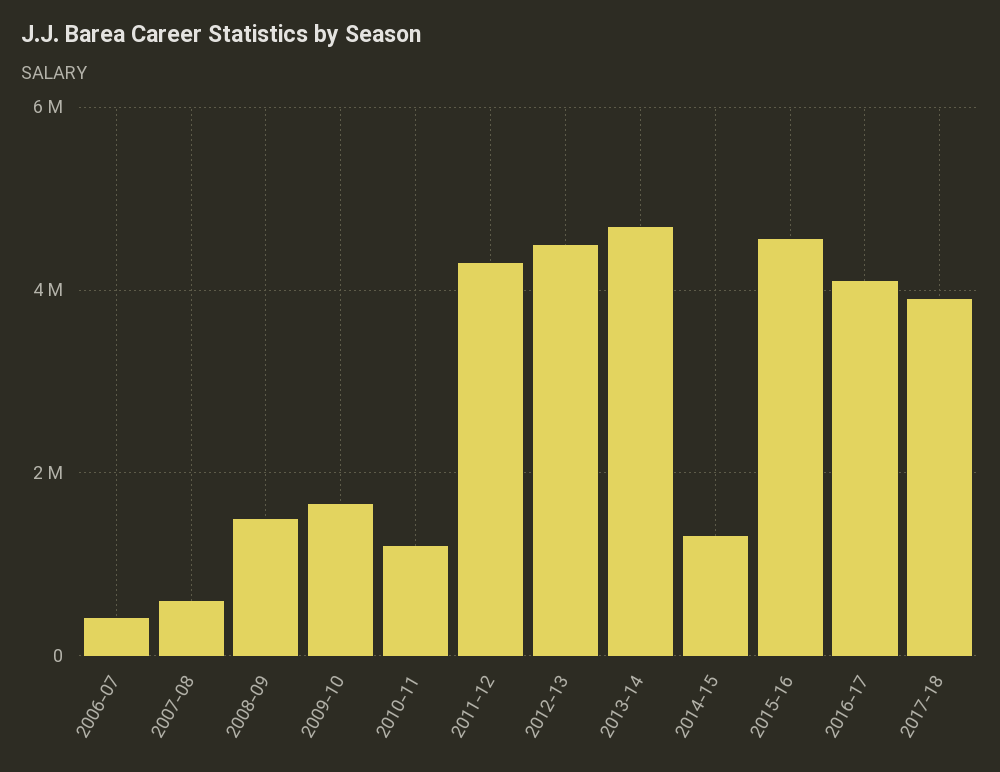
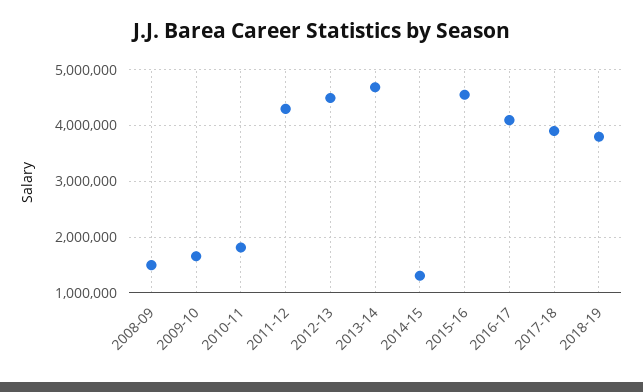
2006-07: 400000 -> none
2007-08: 600000 -> none
2010-11: 1200000 -> 1800000
2018-19: none -> 3800000

